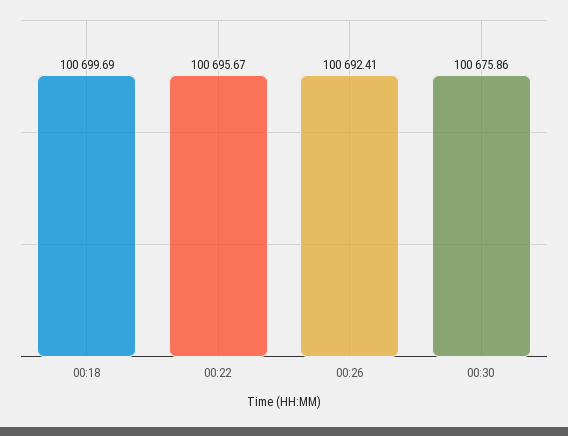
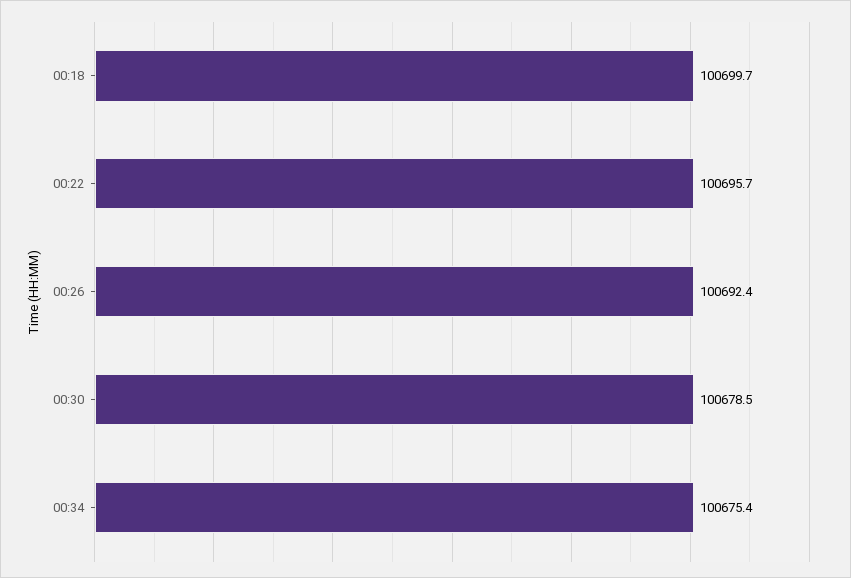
00:30: 100675.86 -> 100678.5
00:34: none -> 100675.4

